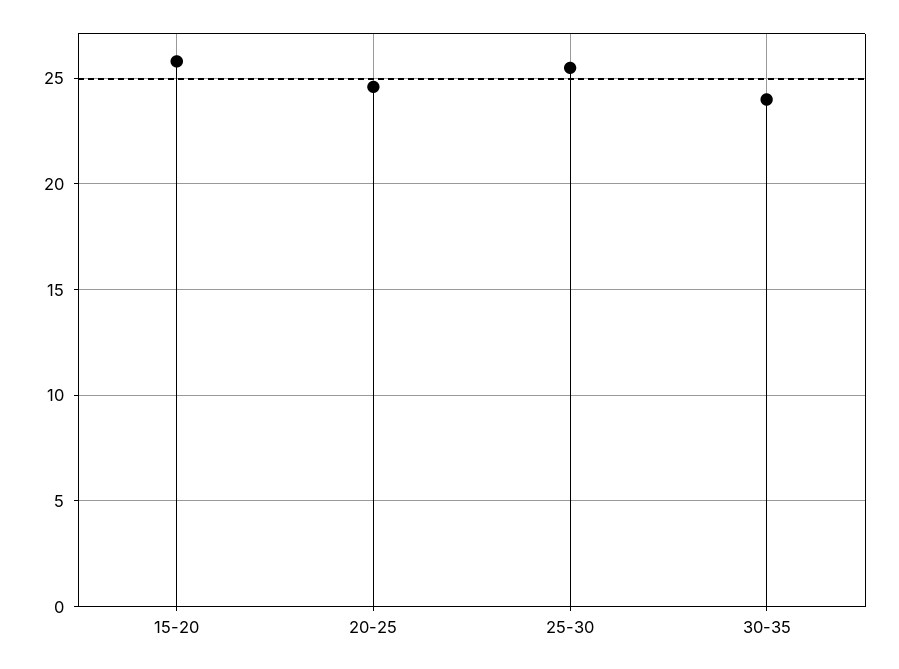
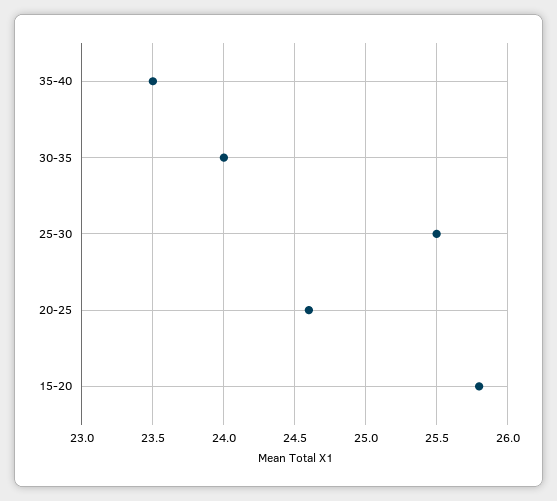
35-40: none -> 23.5

